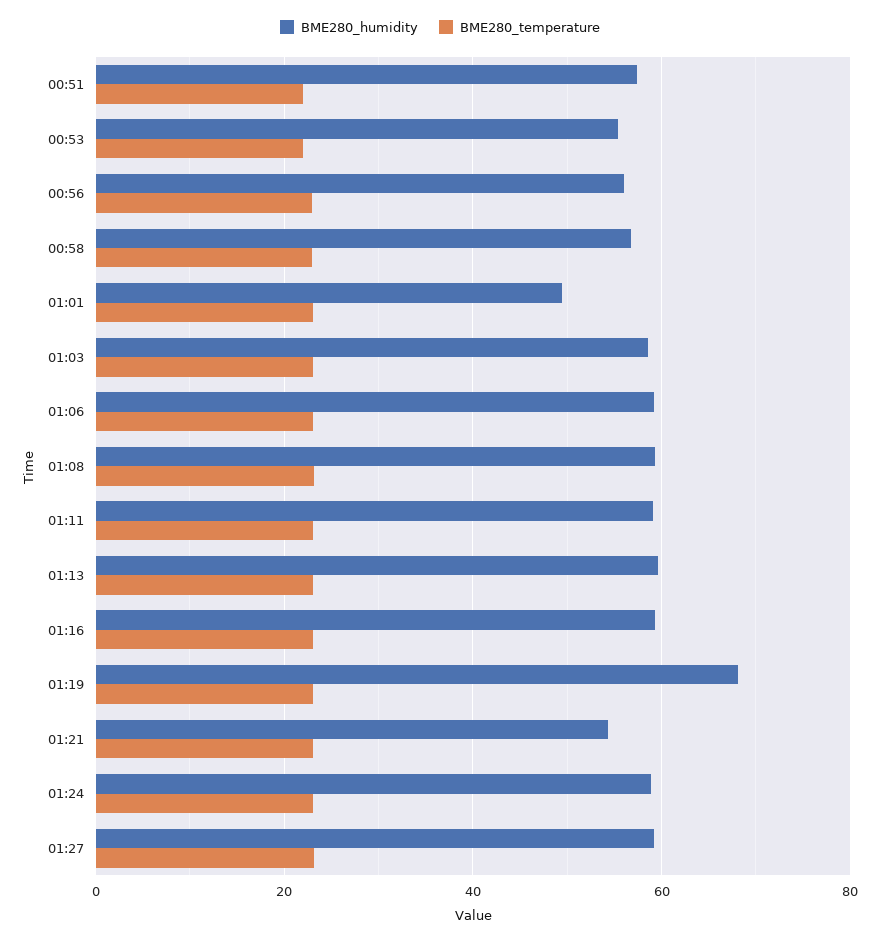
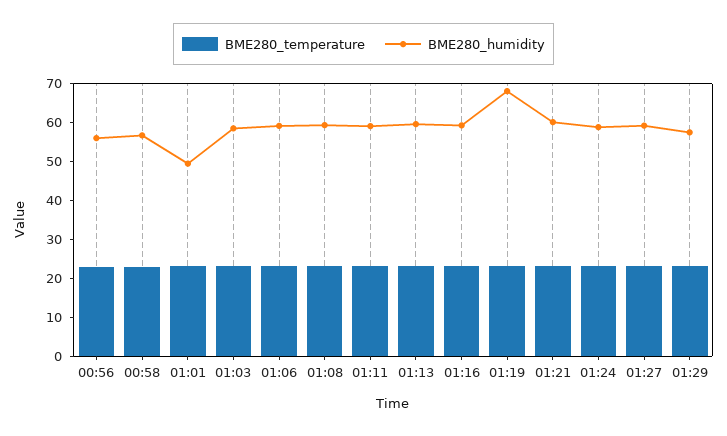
BME280_humidity, 00:51: 58 -> none
BME280_temperature, 00:51: 22 -> none
BME280_humidity, 00:53: 56 -> none
BME280_temperature, 00:53: 22 -> none
BME280_humidity, 01:21: 54 -> 60
BME280_temperature, 01:29: none -> 22.5
BME280_humidity, 01:29: none -> 57.5

